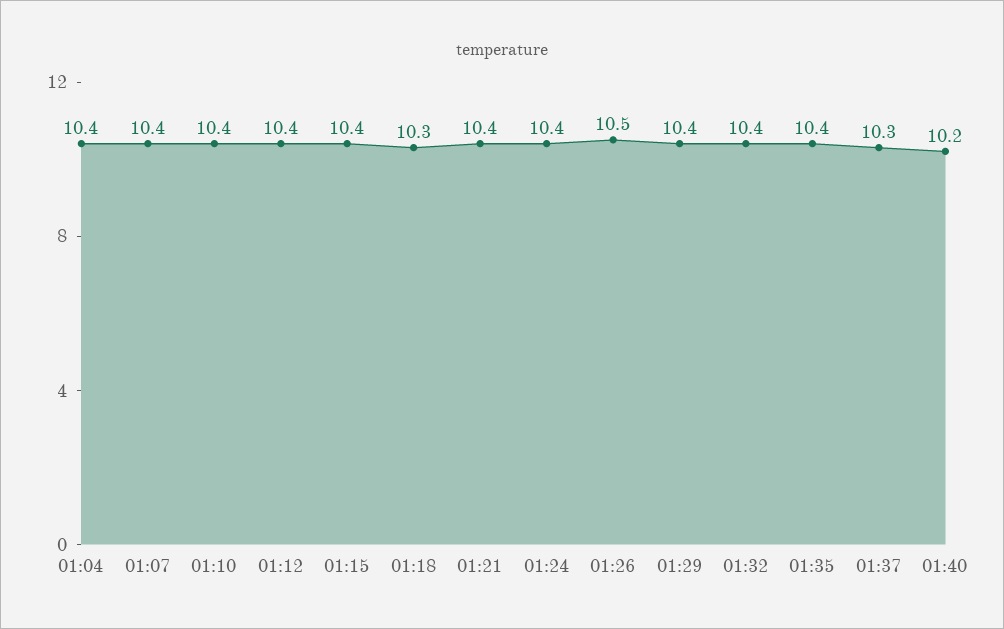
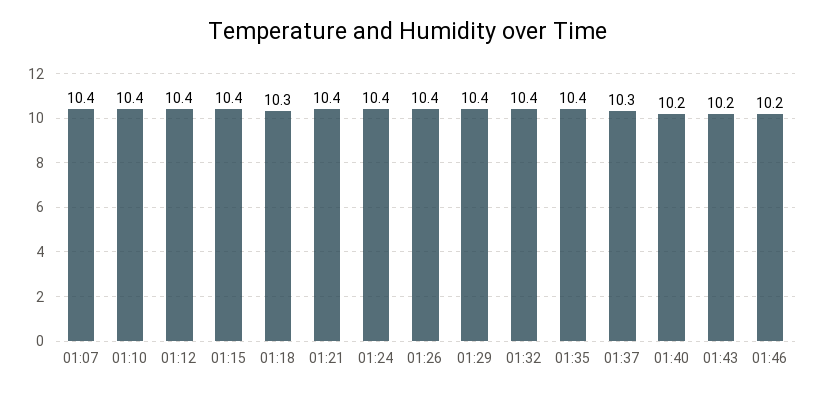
01:04: 10.4 -> none
01:26: 10.5 -> 10.4
01:43: none -> 10.2
01:46: none -> 10.2

